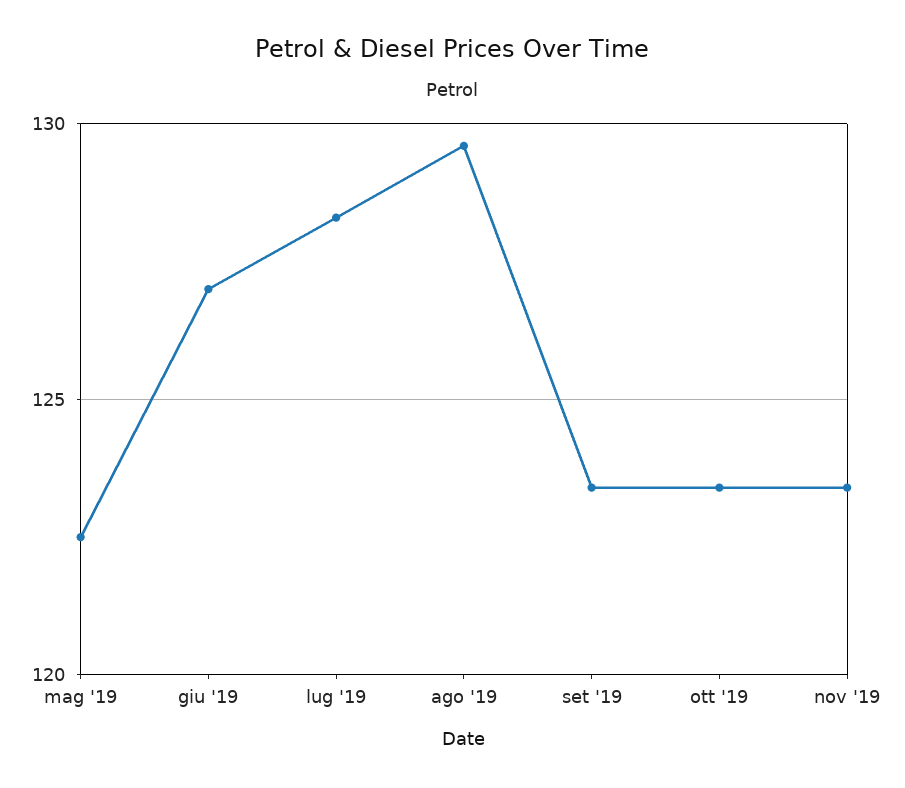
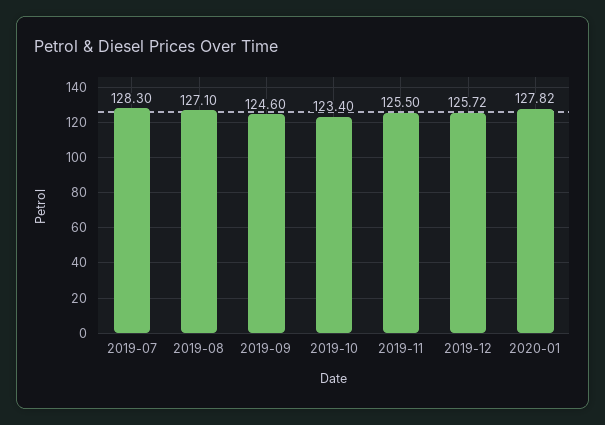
mag '19: 122.5 -> none
giu '19: 127 -> none
ago '19: 129.5 -> 127.1
set '19: 123.5 -> 124.6
nov '19: 123.5 -> 125.5
2019-12: none -> 125.72
2020-01: none -> 127.82

